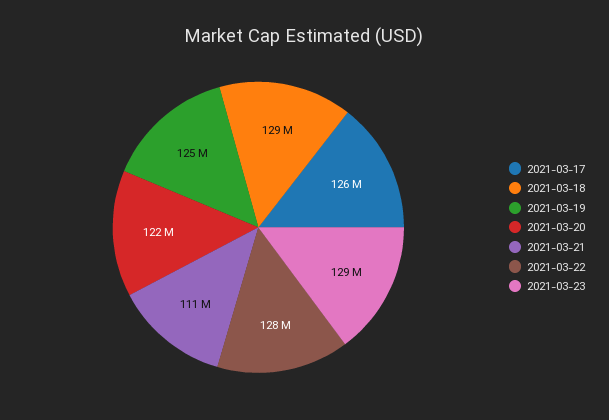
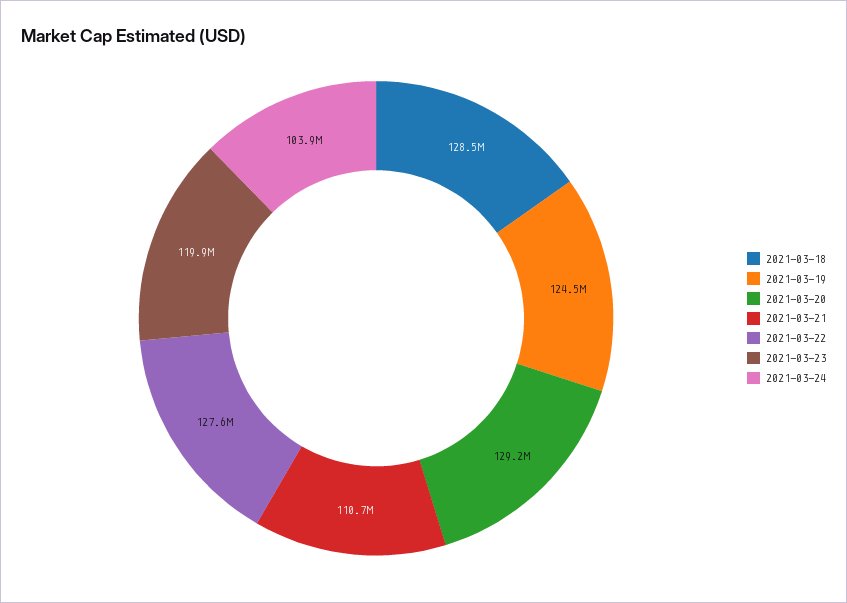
2021-03-17: 126000000 -> none
2021-03-20: 122000000 -> 129200000
2021-03-23: 129000000 -> 119900000
2021-03-24: none -> 103900000

